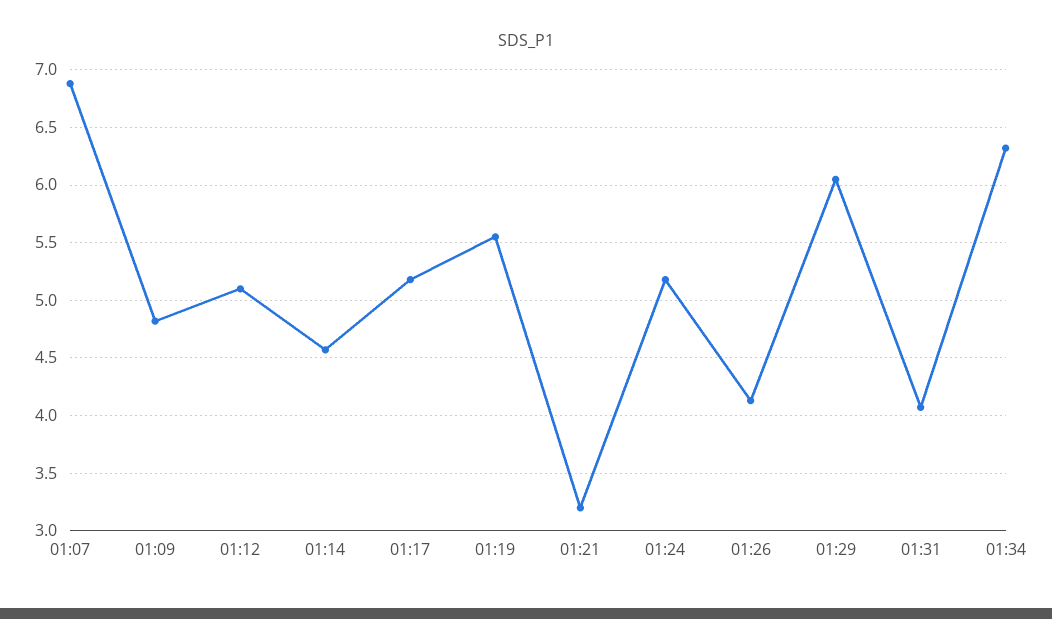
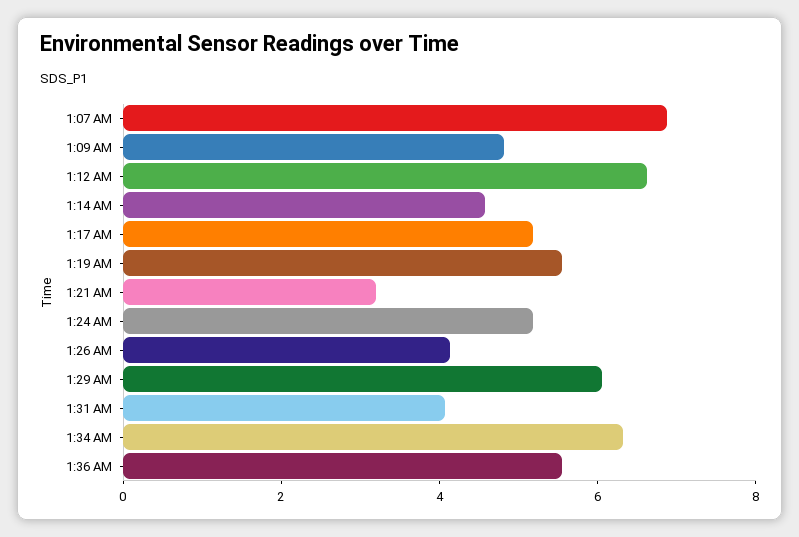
01:12: 5.1 -> 6.5
1:36 AM: none -> 5.5

